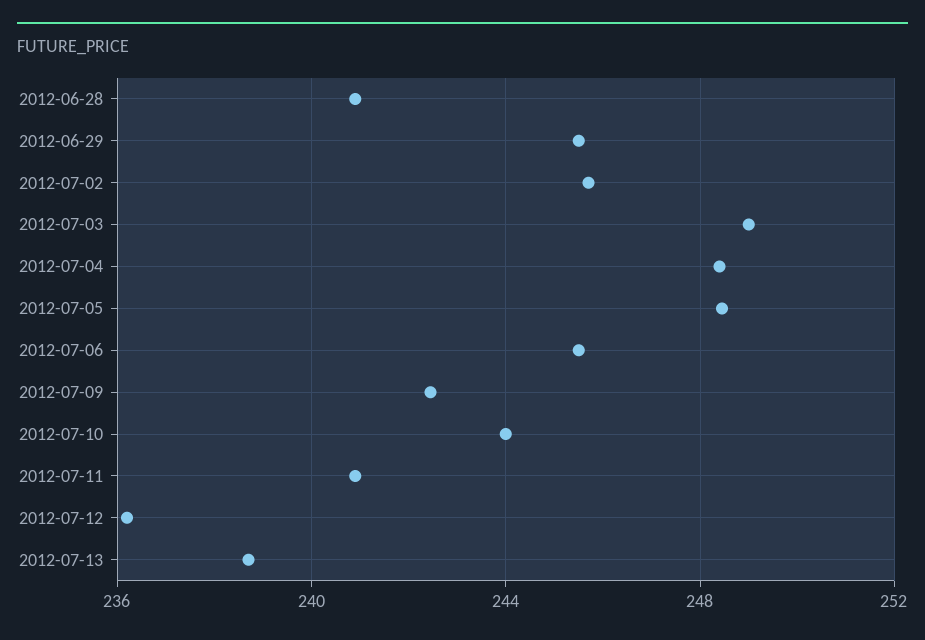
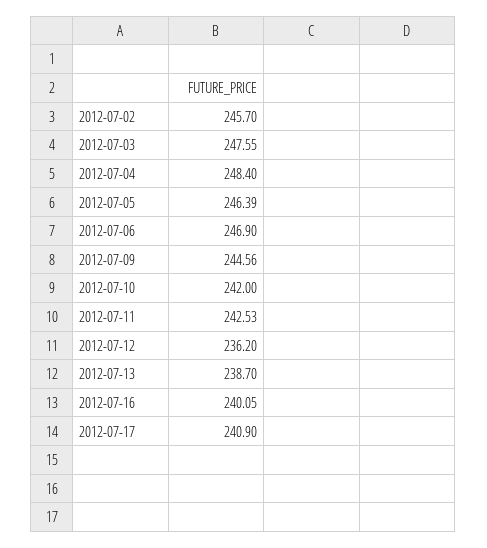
2012-06-28: 241 -> none
2012-06-29: 245.5 -> none
2012-07-03: 249 -> 247.55
2012-07-05: 248.5 -> 246.39
2012-07-06: 245.5 -> 246.9
2012-07-09: 242.5 -> 244.56
2012-07-10: 244 -> 242
2012-07-11: 241 -> 242.53
2012-07-16: none -> 240.05
2012-07-17: none -> 240.9

